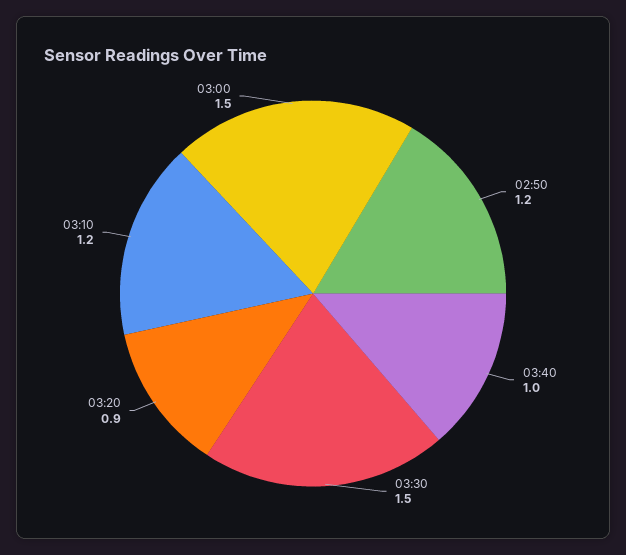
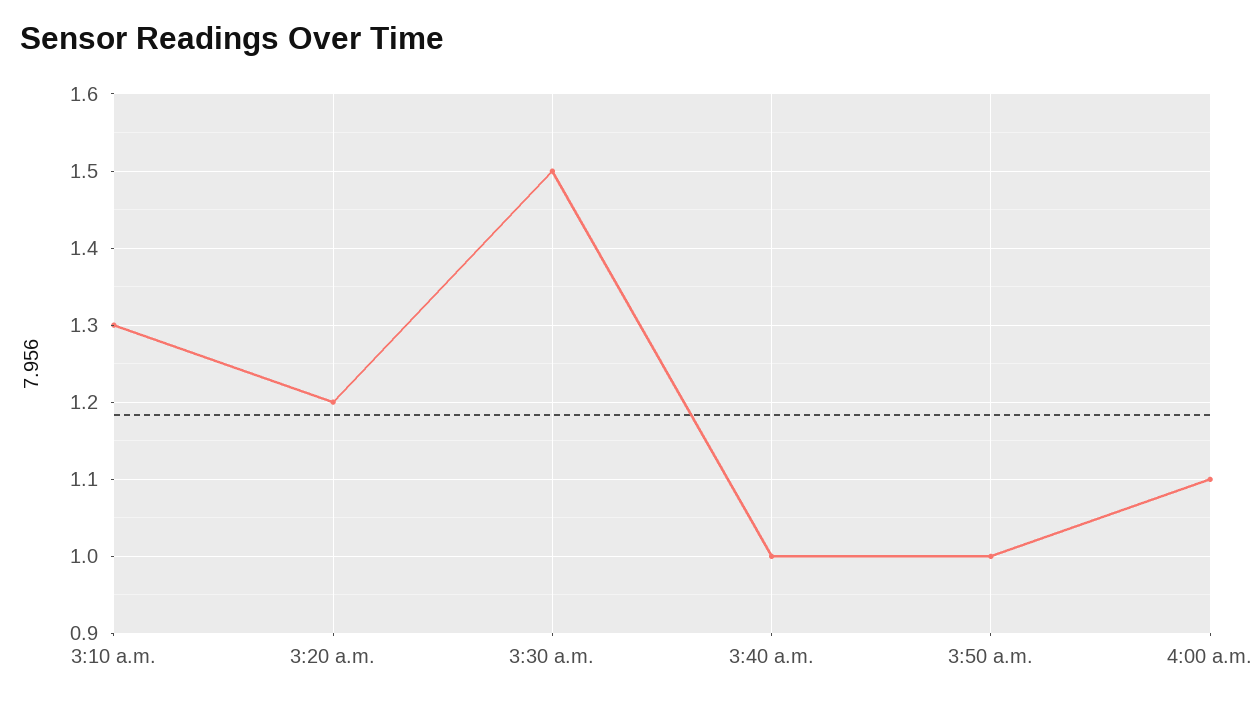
02:50: 1.2 -> none
03:20: 0.9 -> 1.2
03:10: 1.2 -> 1.3
03:00: 1.5 -> none
3:50 a.m.: none -> 1
4:00 a.m.: none -> 1.1

